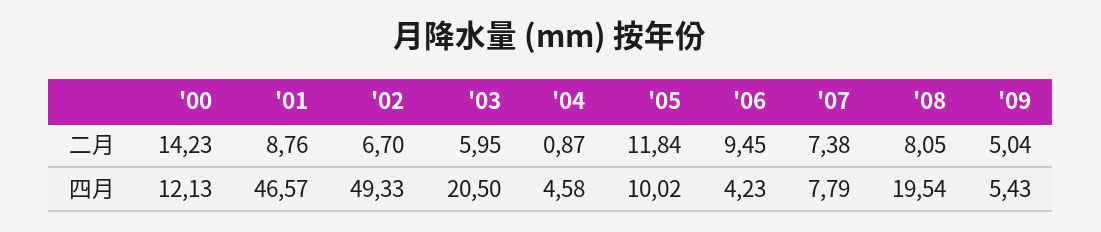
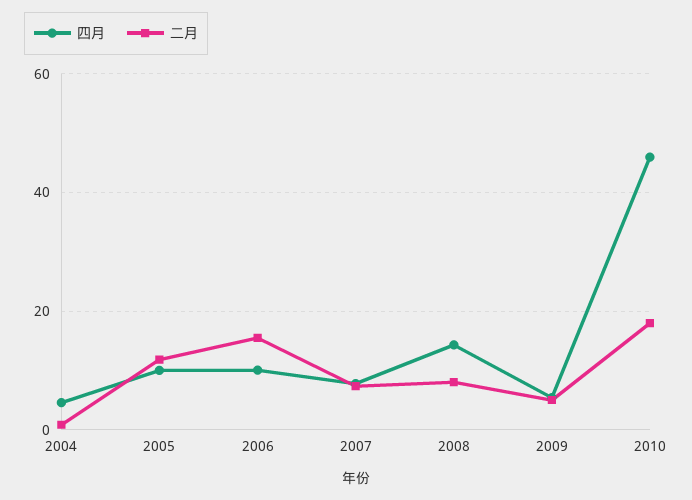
二月, '00: 14.23 -> none
二月, '01: 8.76 -> none
二月, '02: 6.7 -> none
二月, '03: 5.95 -> none
二月, '06: 9.45 -> 16
四月, '00: 12.13 -> none
四月, '01: 46.57 -> none
四月, '02: 49.33 -> none
四月, '03: 20.5 -> none
四月, '06: 4.23 -> 10
四月, '08: 19.54 -> 14
四月, 2010: none -> 46
二月, 2010: none -> 18

